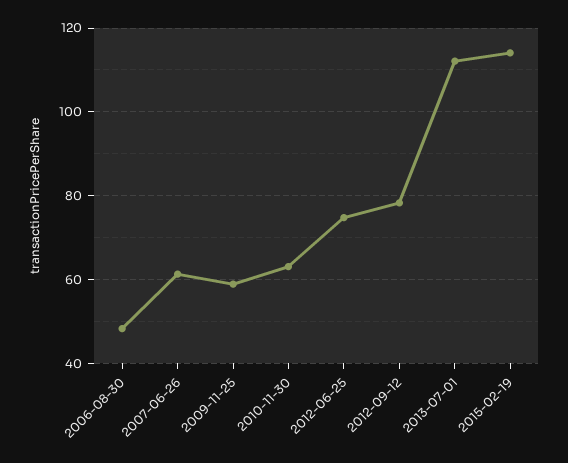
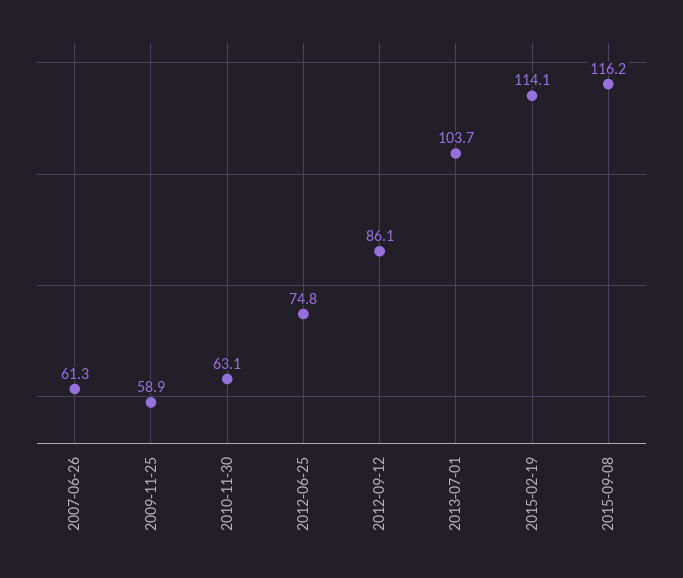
2006-08-30: 48 -> none
2012-09-12: 78 -> 86.1
2013-07-01: 112 -> 103.7
2015-09-08: none -> 116.2

